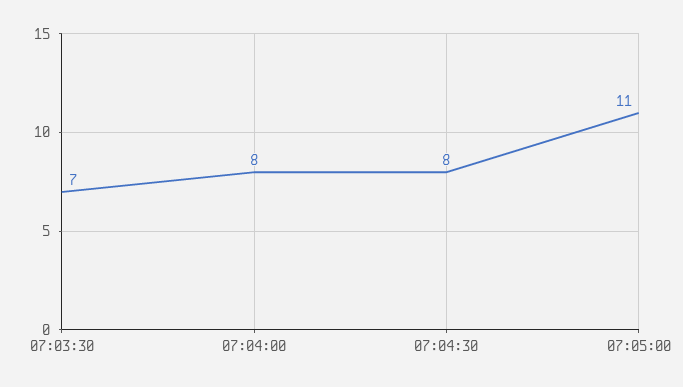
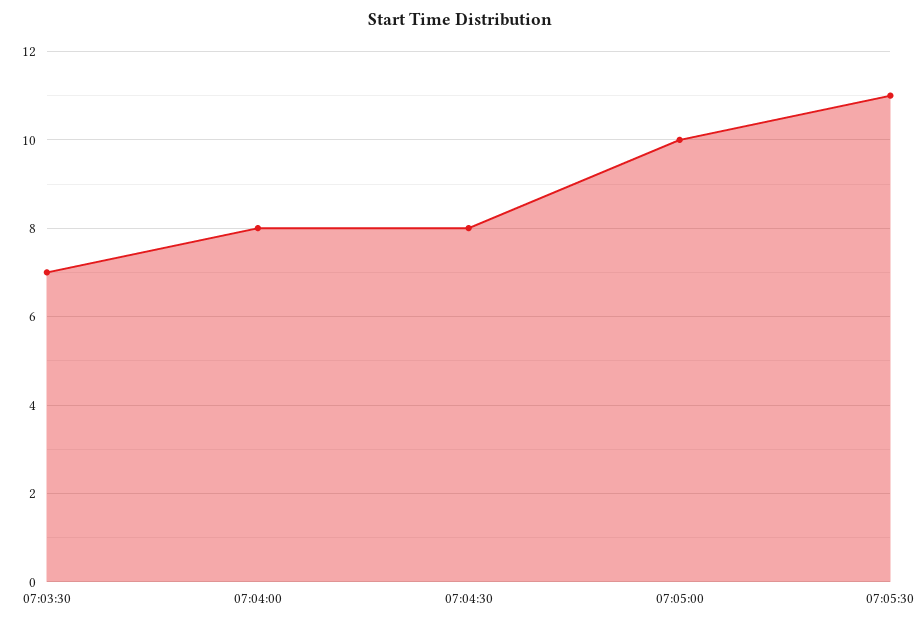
07:05:00: 11 -> 10
07:05:30: none -> 11

